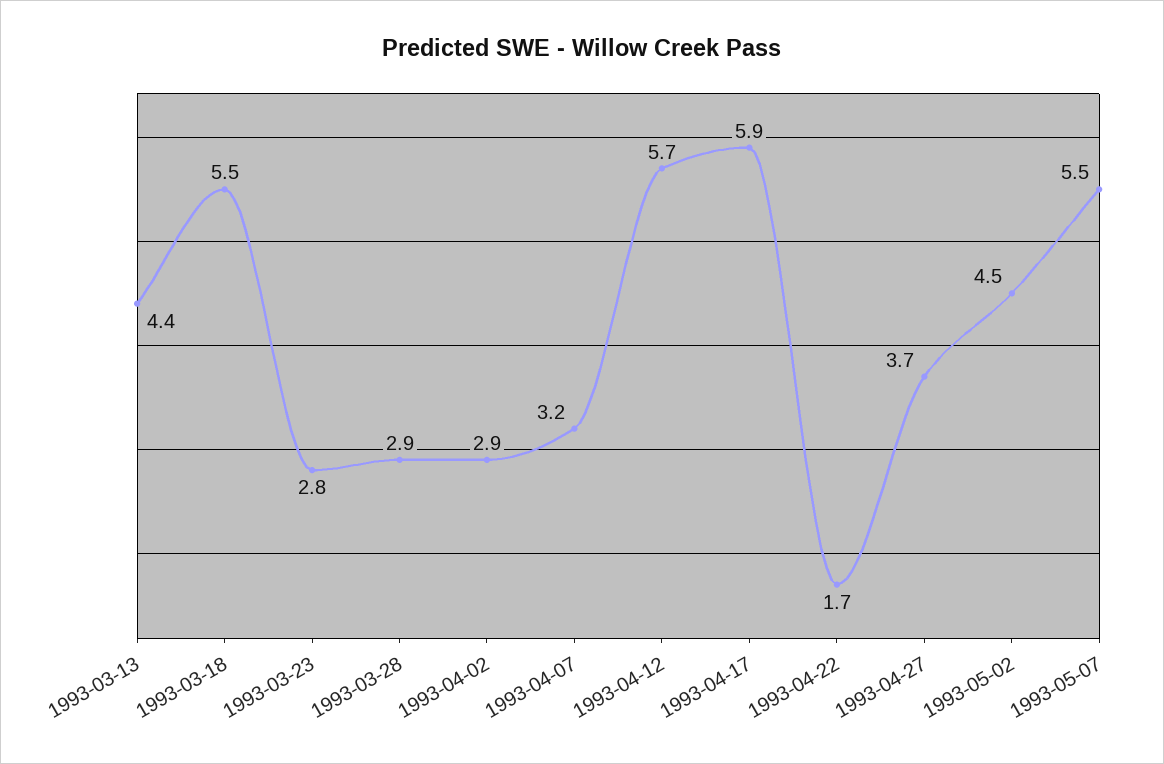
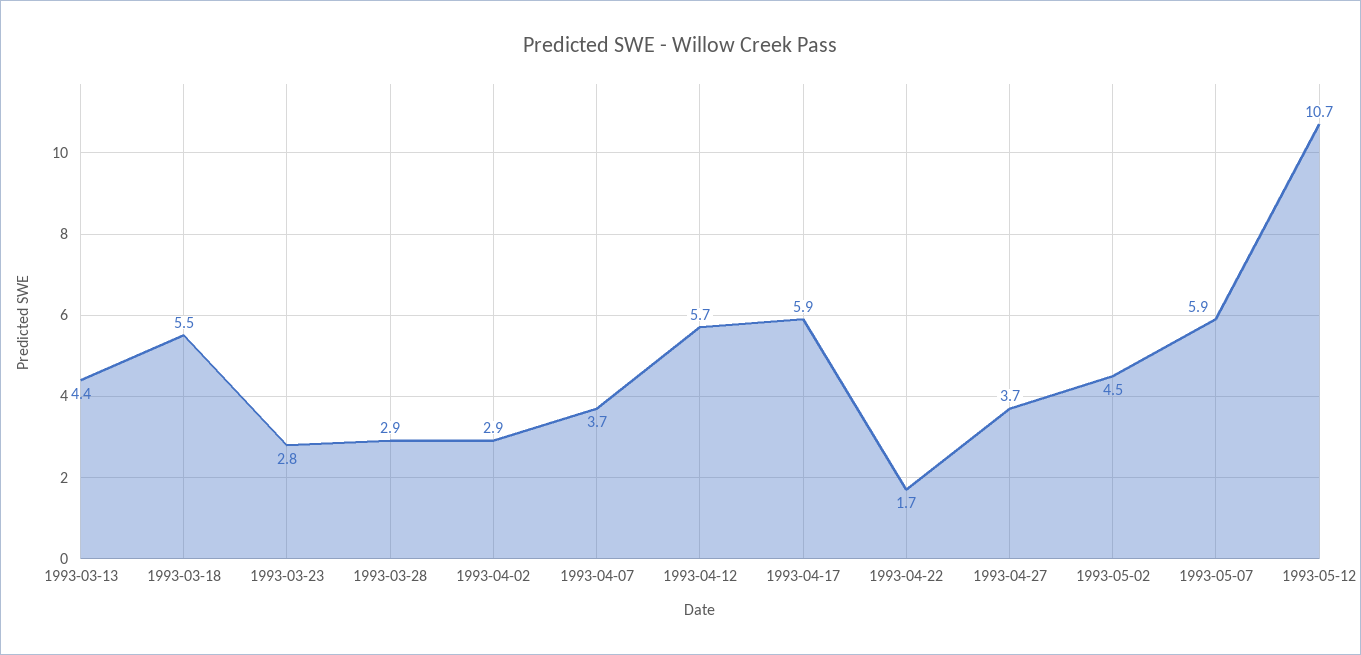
1993-04-07: 3.2 -> 3.7
1993-05-07: 5.5 -> 5.9
1993-05-12: none -> 10.7

